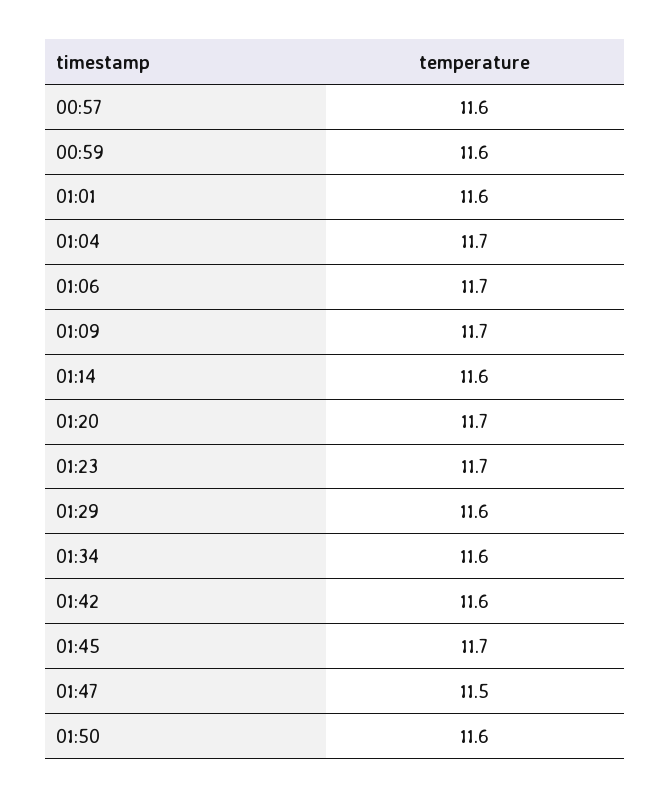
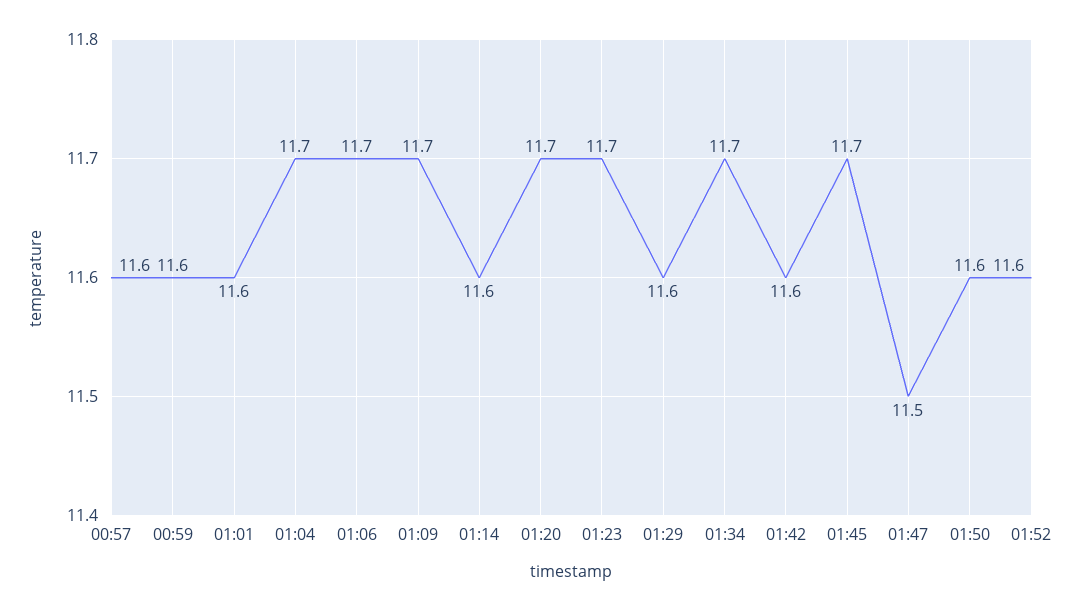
01:34: 11.6 -> 11.7
01:52: none -> 11.6

